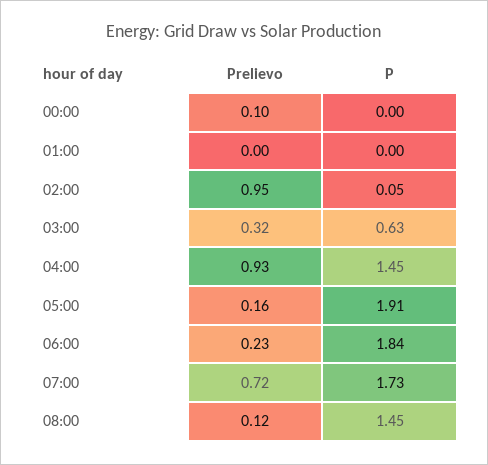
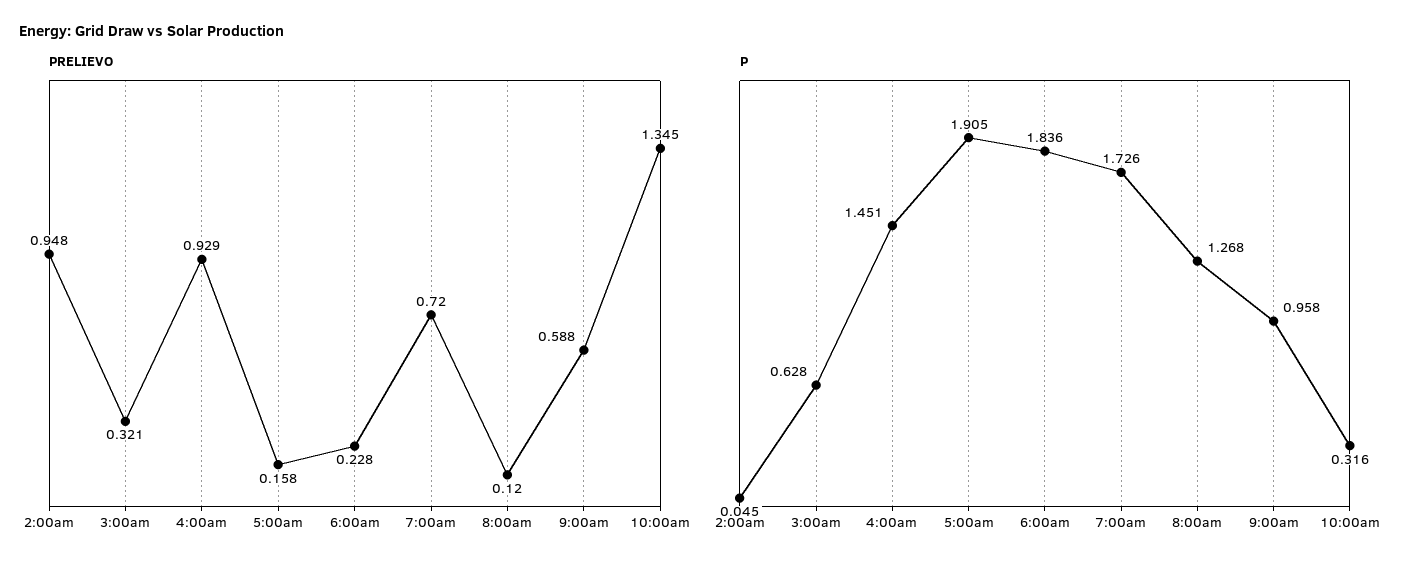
Prelievo, 00:00: 0.1 -> none
P, 00:00: 0 -> none
Prelievo, 01:00: 0 -> none
P, 01:00: 0 -> none
P, 08:00: 1.45 -> 1.268
Prelievo, 9:00am: none -> 0.588
Prelievo, 10:00am: none -> 1.345
P, 9:00am: none -> 0.958
P, 10:00am: none -> 0.316

